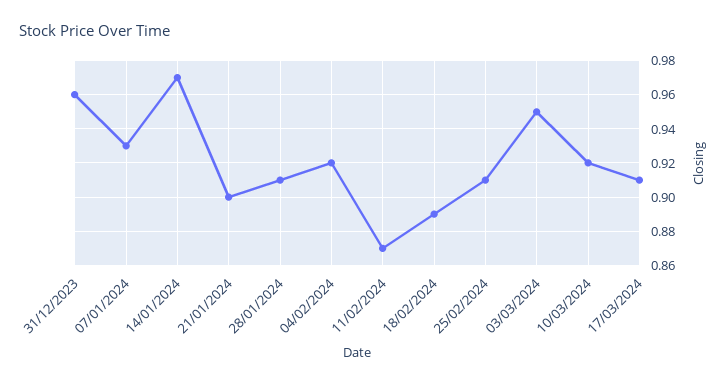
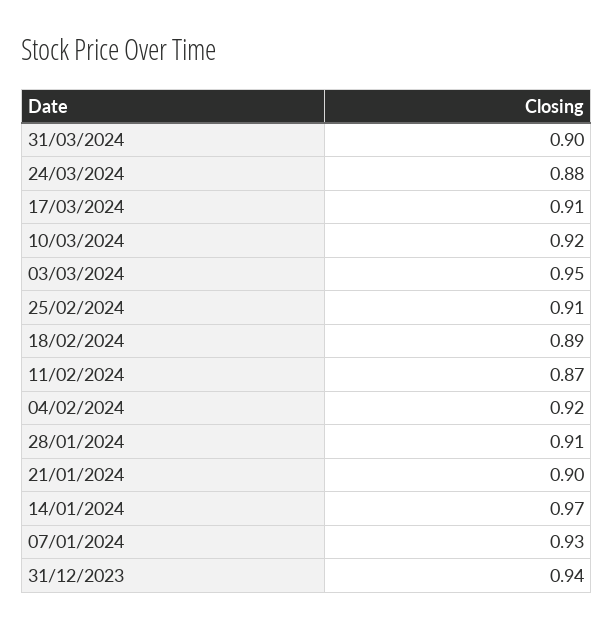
31/12/2023: 0.96 -> 0.94
31/03/2024: none -> 0.9
24/03/2024: none -> 0.88

